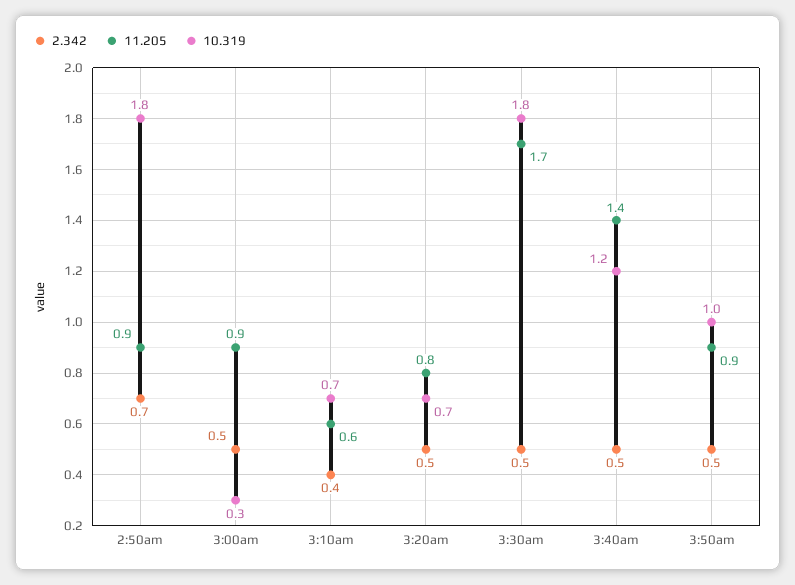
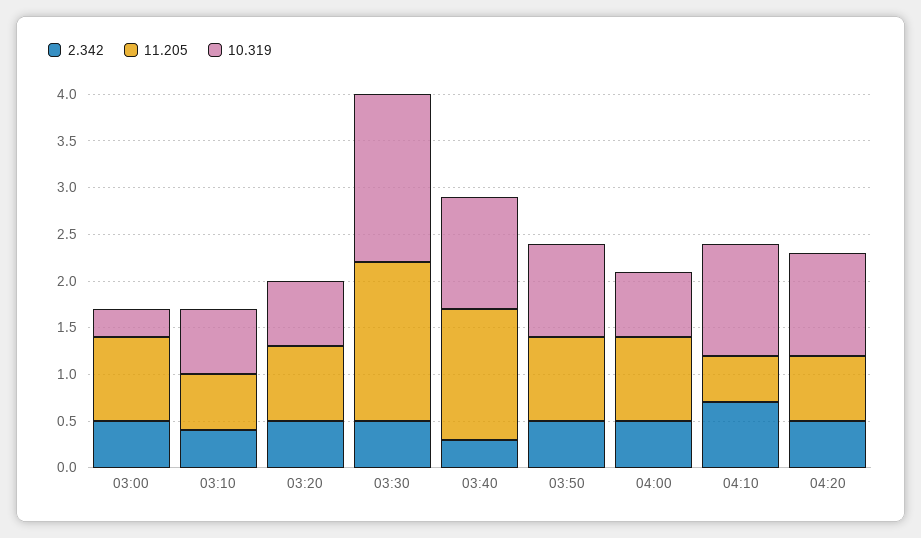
2.342, 2:50am: 0.7 -> none
11.205, 2:50am: 0.9 -> none
10.319, 2:50am: 1.8 -> none
2.342, 3:40am: 0.5 -> 0.3
2.342, 04:00: none -> 0.5
11.205, 04:00: none -> 0.9
10.319, 04:00: none -> 0.7
2.342, 04:10: none -> 0.7
11.205, 04:10: none -> 0.5
10.319, 04:10: none -> 1.2
2.342, 04:20: none -> 0.5
11.205, 04:20: none -> 0.7
10.319, 04:20: none -> 1.1

